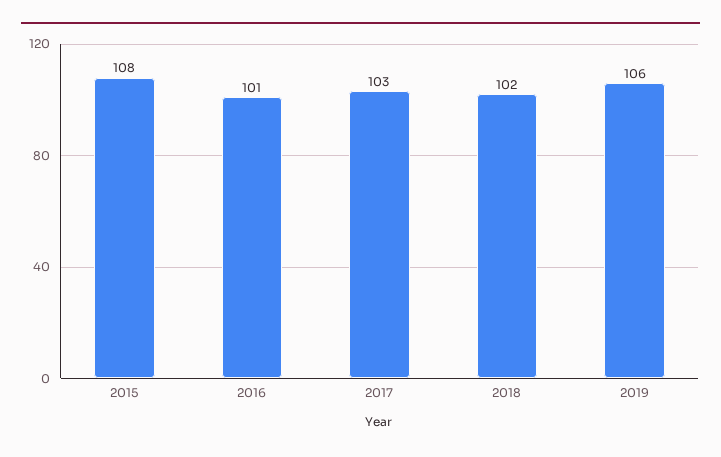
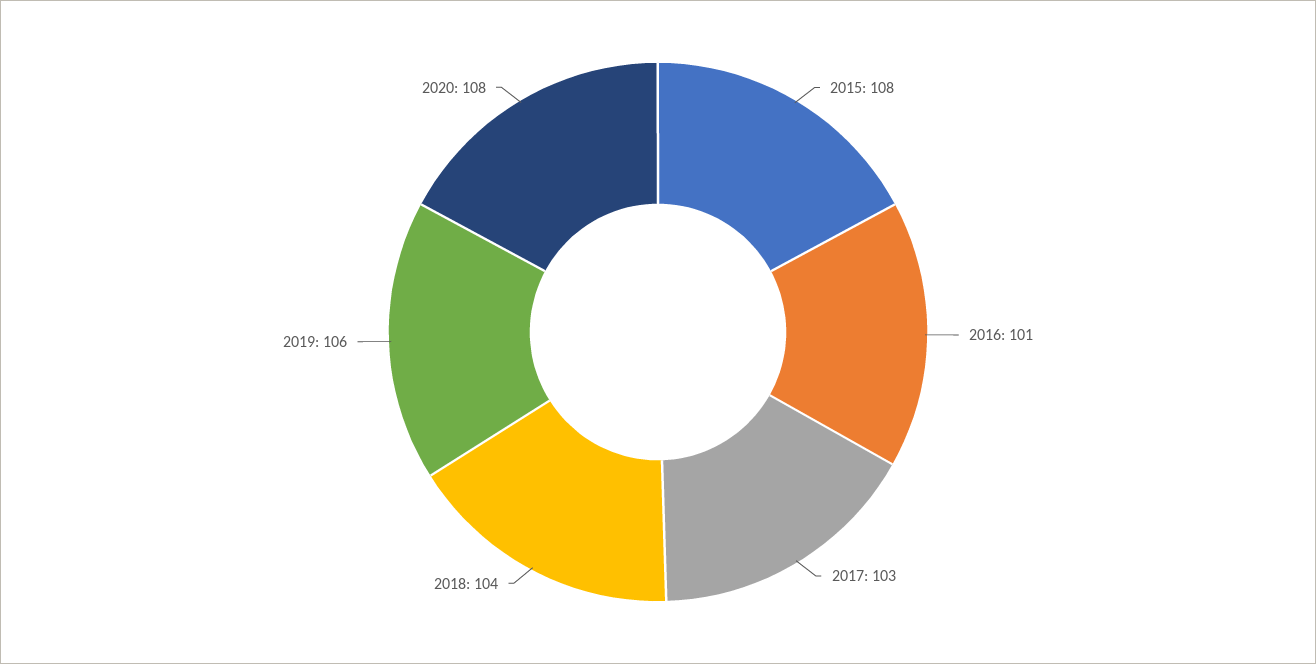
2018: 102 -> 104
2020: none -> 108

